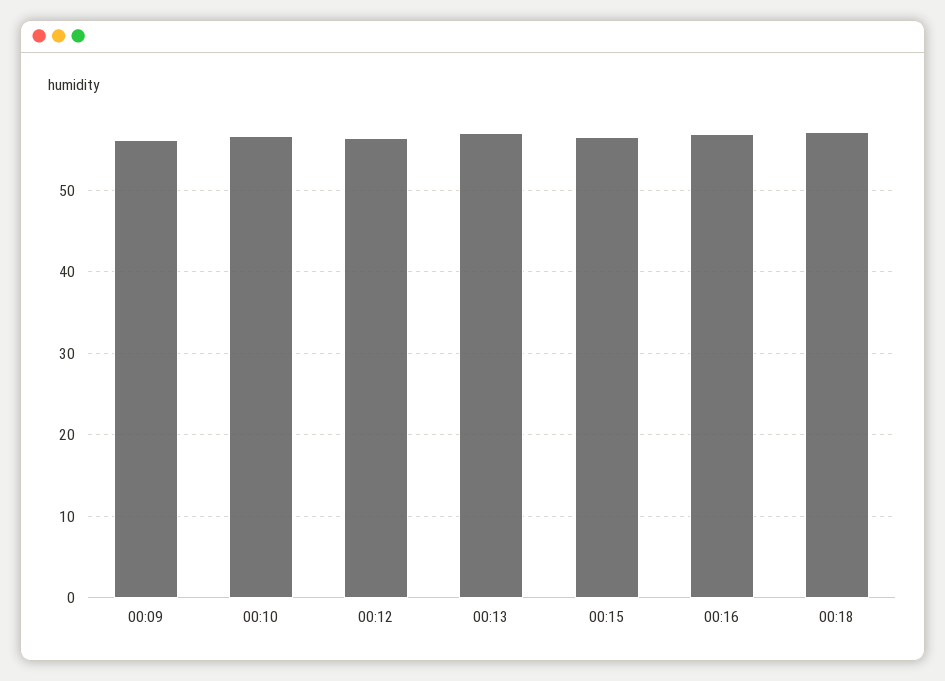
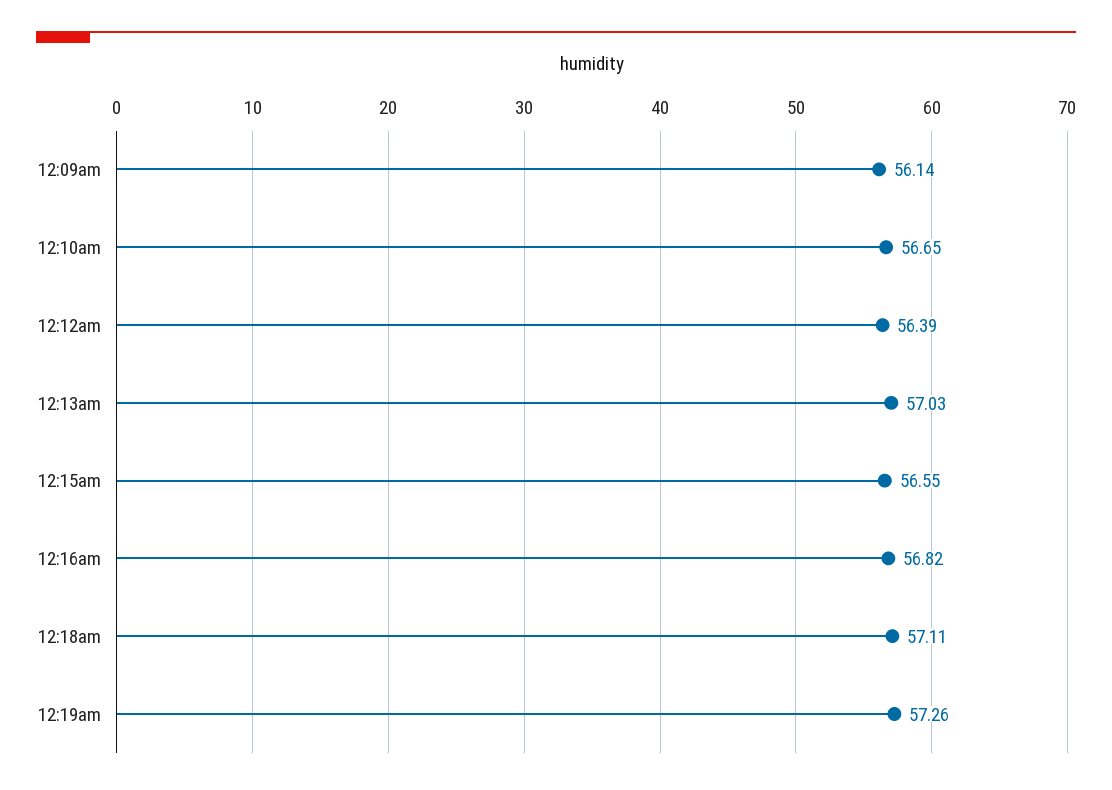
12:19am: none -> 57.26

